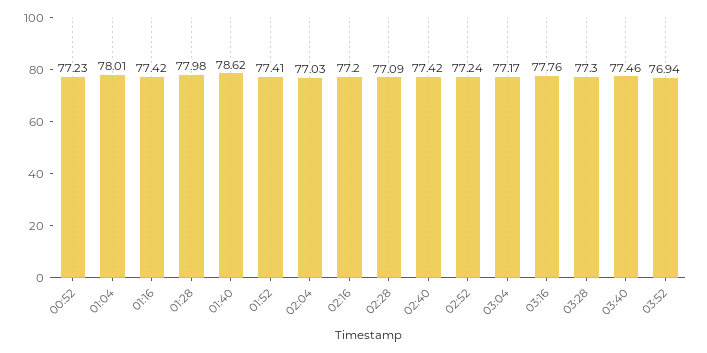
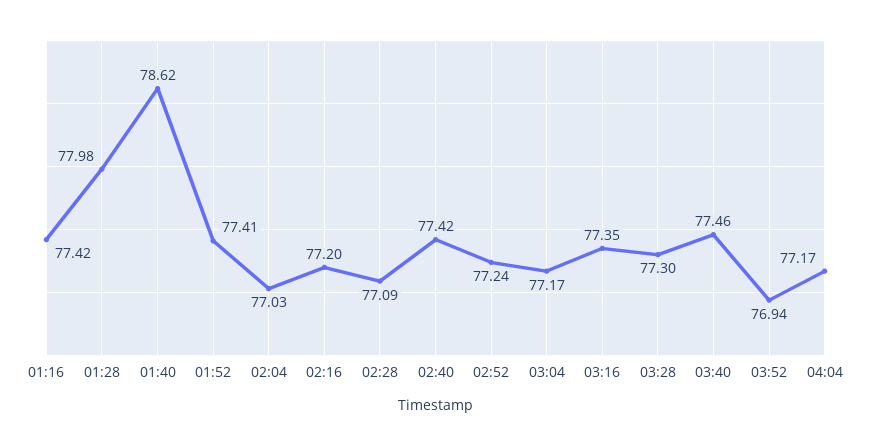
00:52: 77.23 -> none
01:04: 78.01 -> none
03:16: 77.76 -> 77.35
04:04: none -> 77.17

